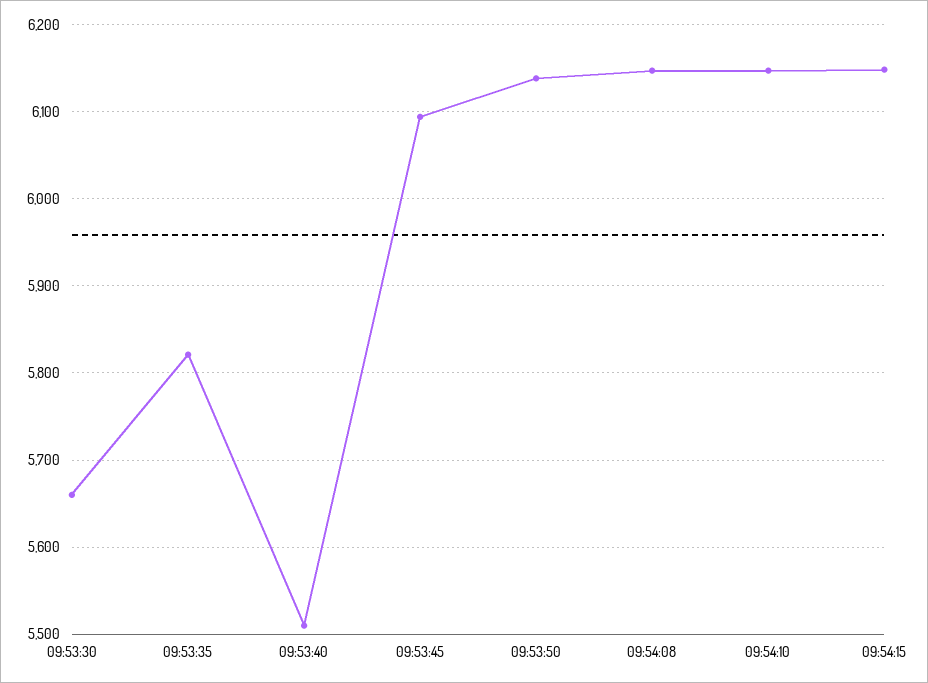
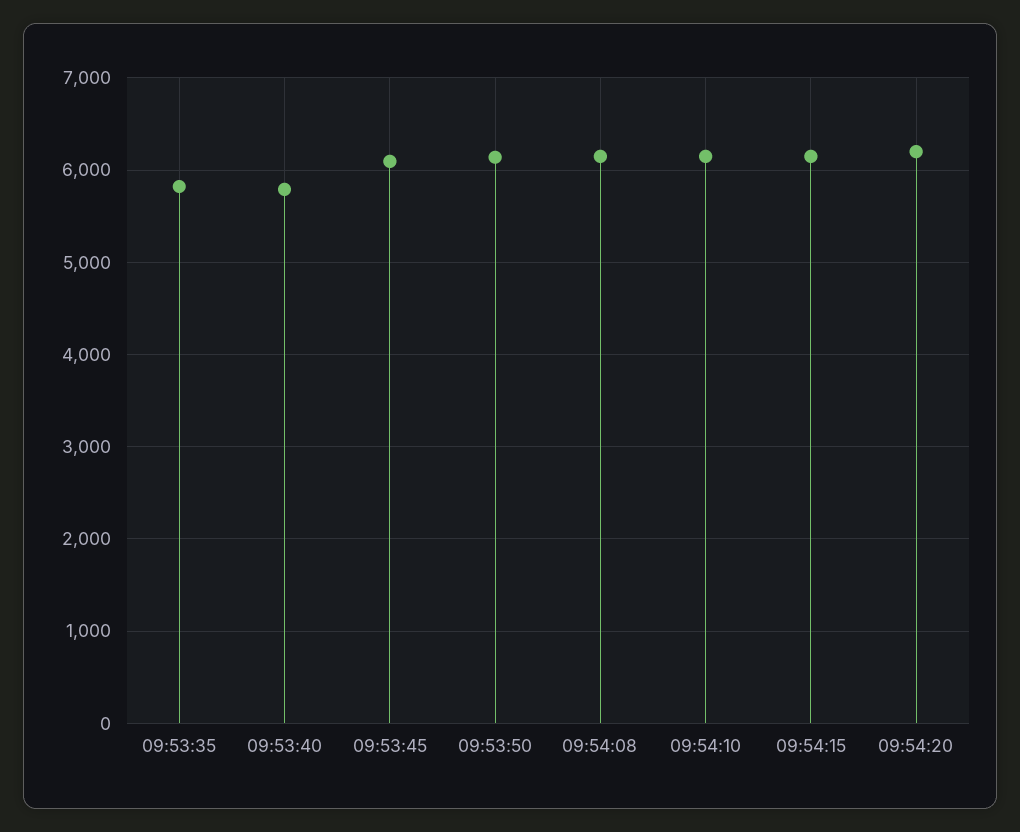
09:53:30: 5660 -> none
09:53:40: 5510 -> 5800
09:54:20: none -> 6200

